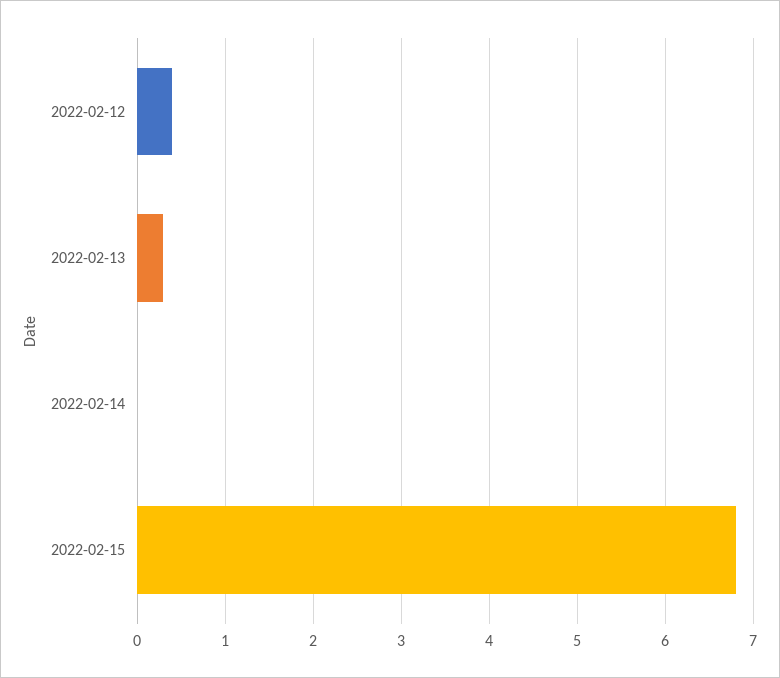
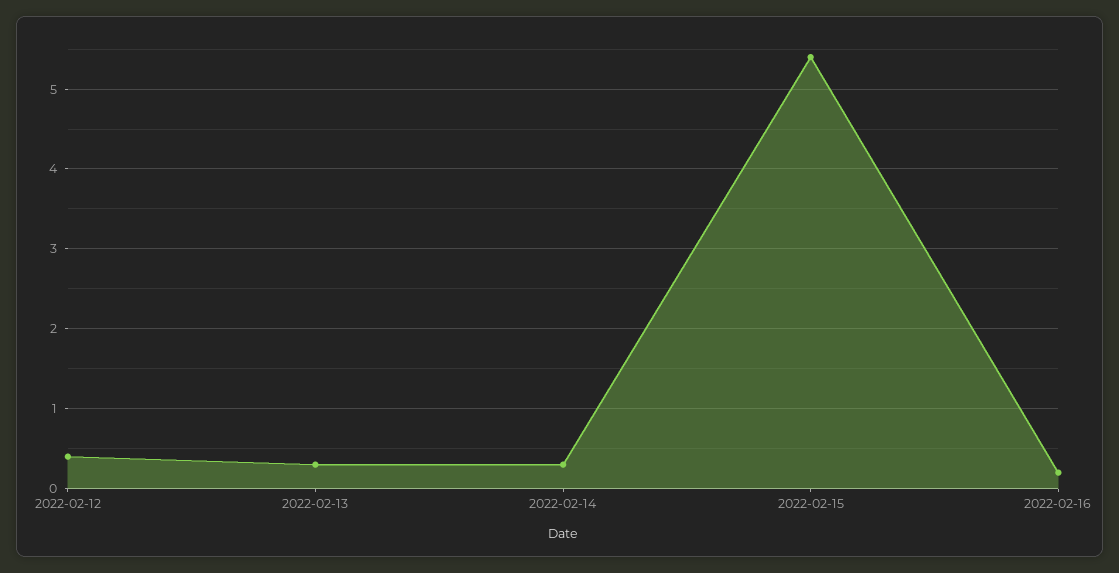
2022-02-14: 0 -> 0.3
2022-02-15: 6.8 -> 5.4
2022-02-16: none -> 0.2

